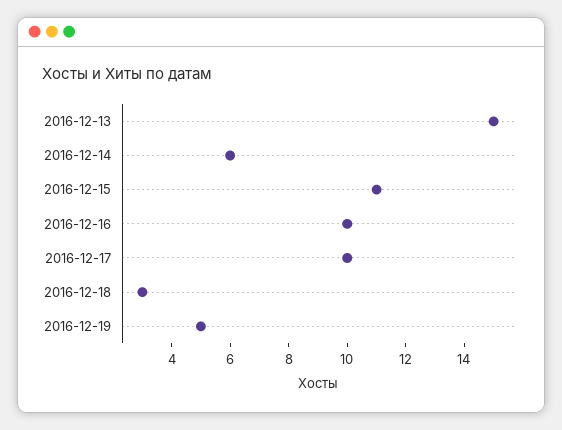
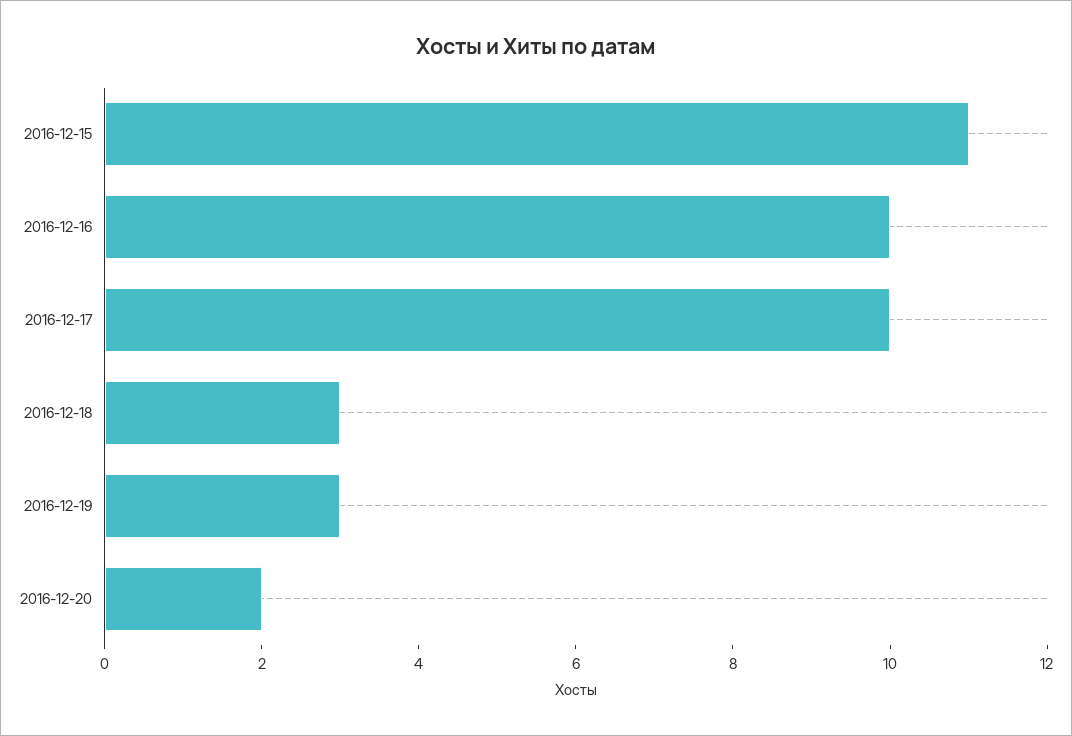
2016-12-13: 15 -> none
2016-12-14: 6 -> none
2016-12-19: 5 -> 3
2016-12-20: none -> 2

